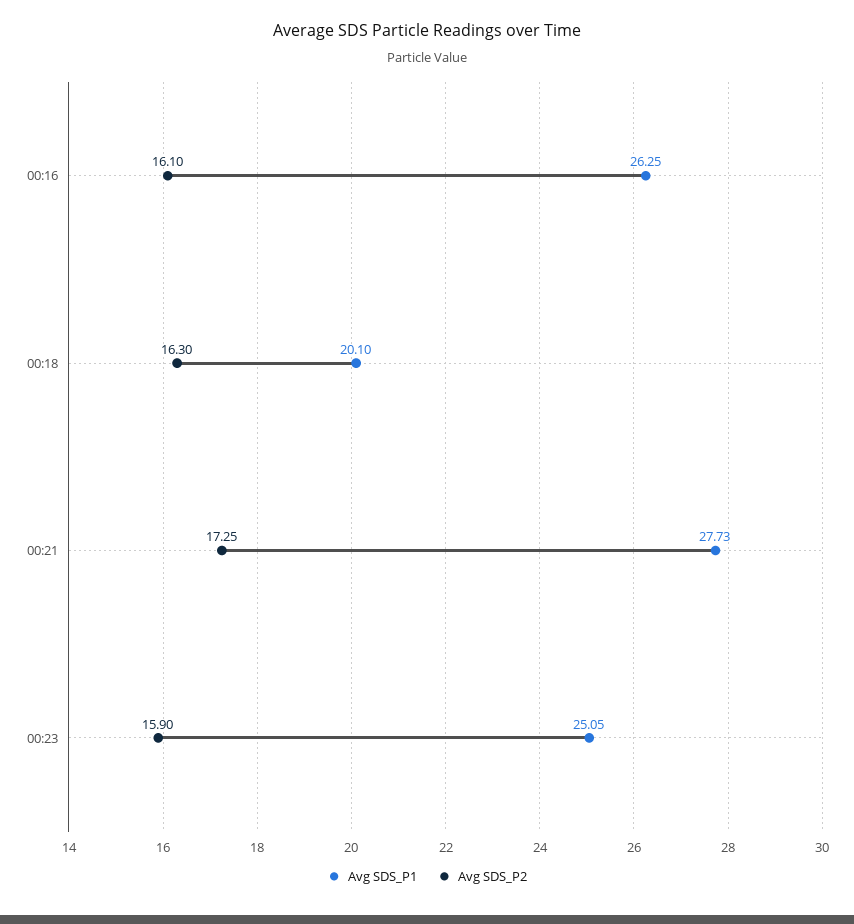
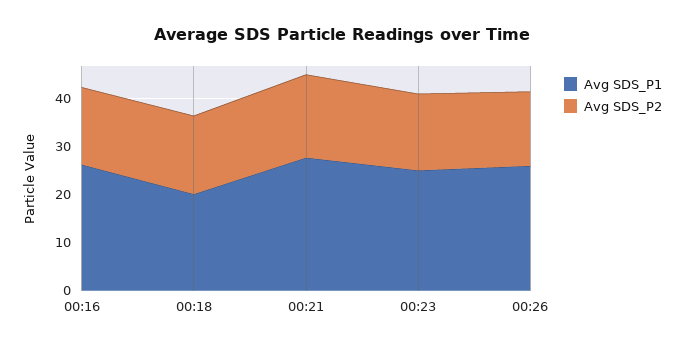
Avg SDS_P1, 00:26: none -> 26
Avg SDS_P2, 00:26: none -> 16

